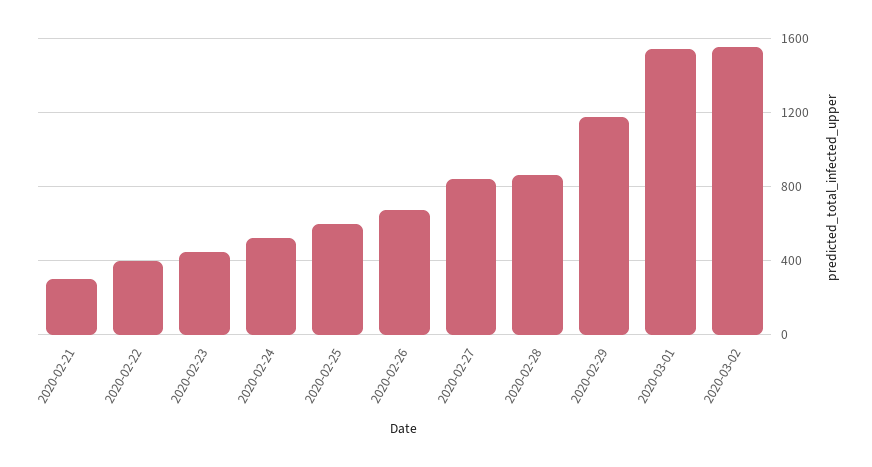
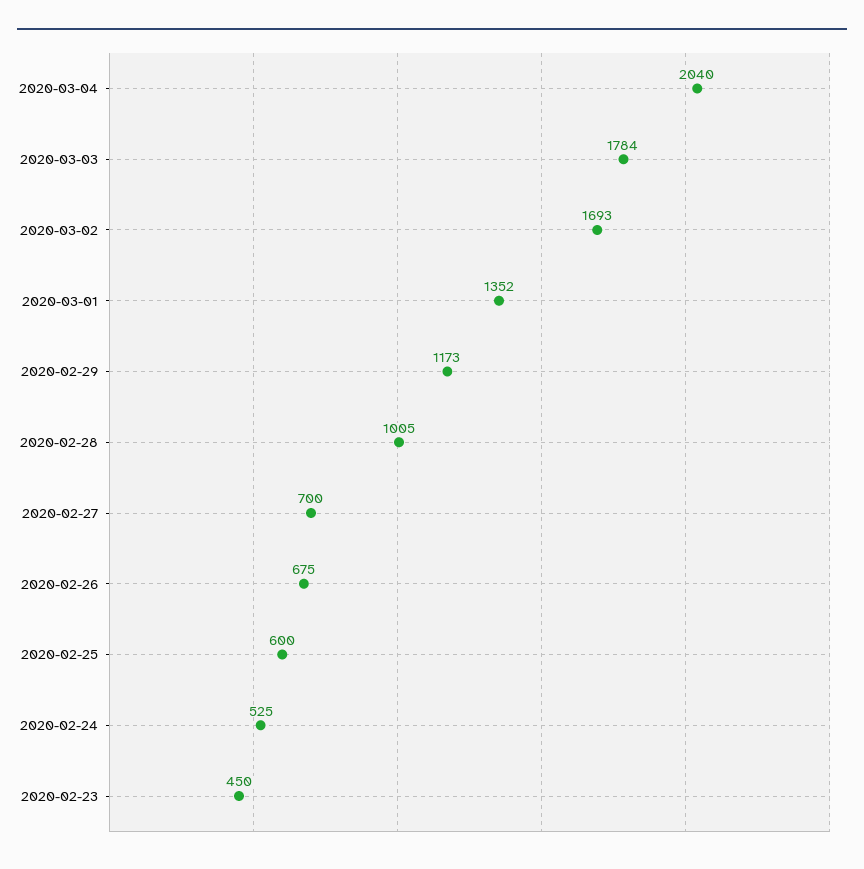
2020-02-21: 300 -> none
2020-02-22: 400 -> none
2020-02-27: 850 -> 700
2020-02-28: 850 -> 1005
2020-03-01: 1550 -> 1352
2020-03-02: 1550 -> 1693
2020-03-04: none -> 2040
2020-03-03: none -> 1784

